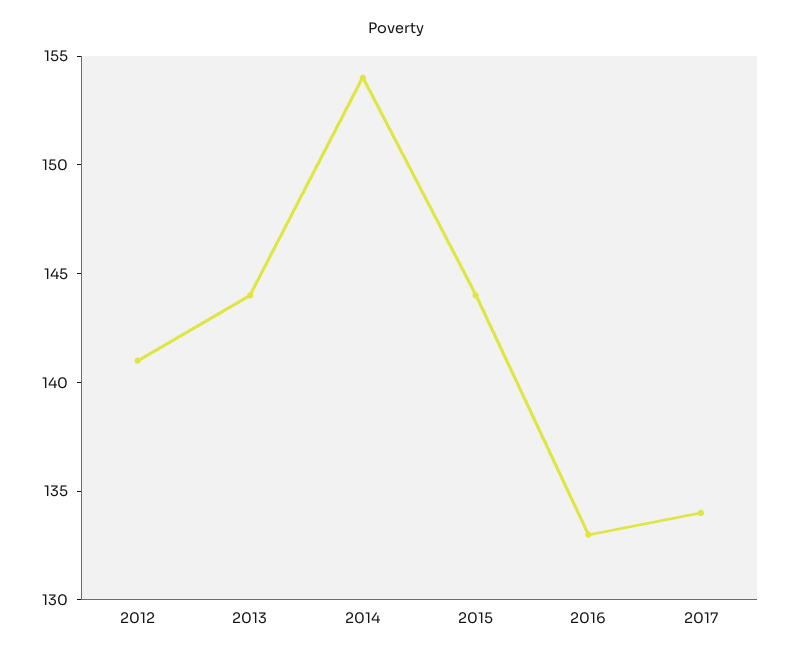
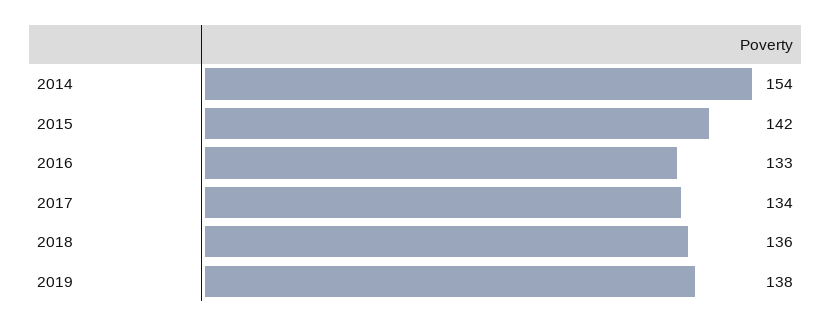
2012: 141 -> none
2013: 144 -> none
2015: 144 -> 142
2018: none -> 136
2019: none -> 138

